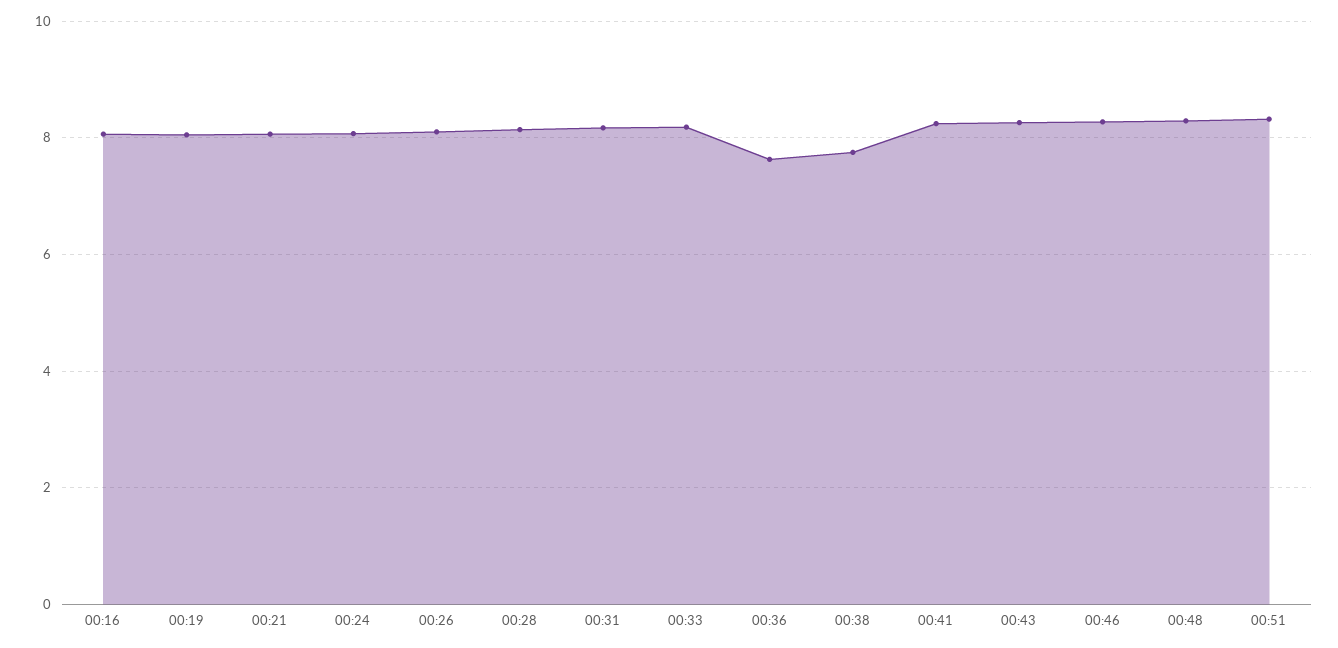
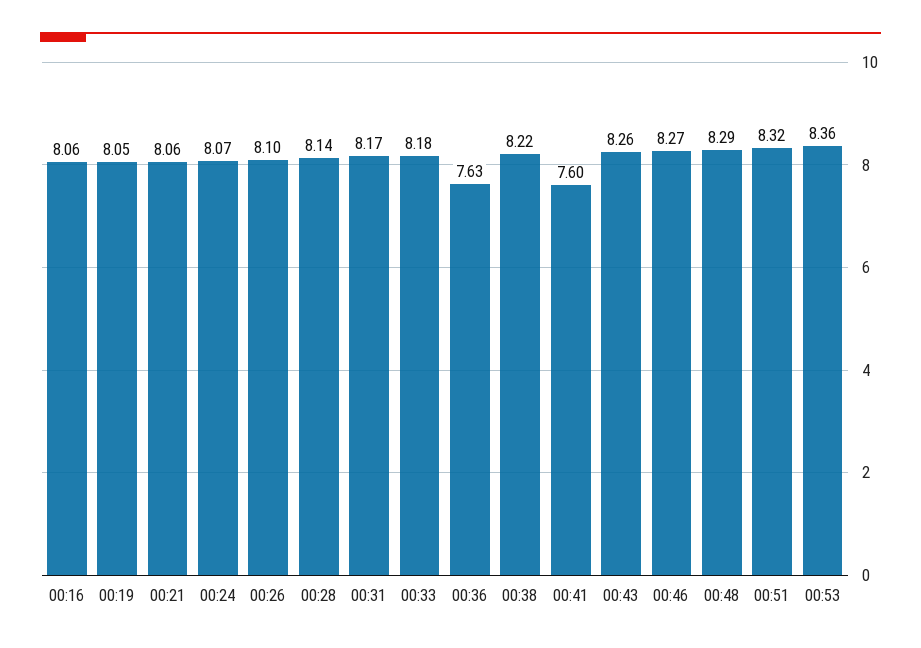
00:38: 7.8 -> 8.22
00:41: 8.2 -> 7.6
00:53: none -> 8.36

